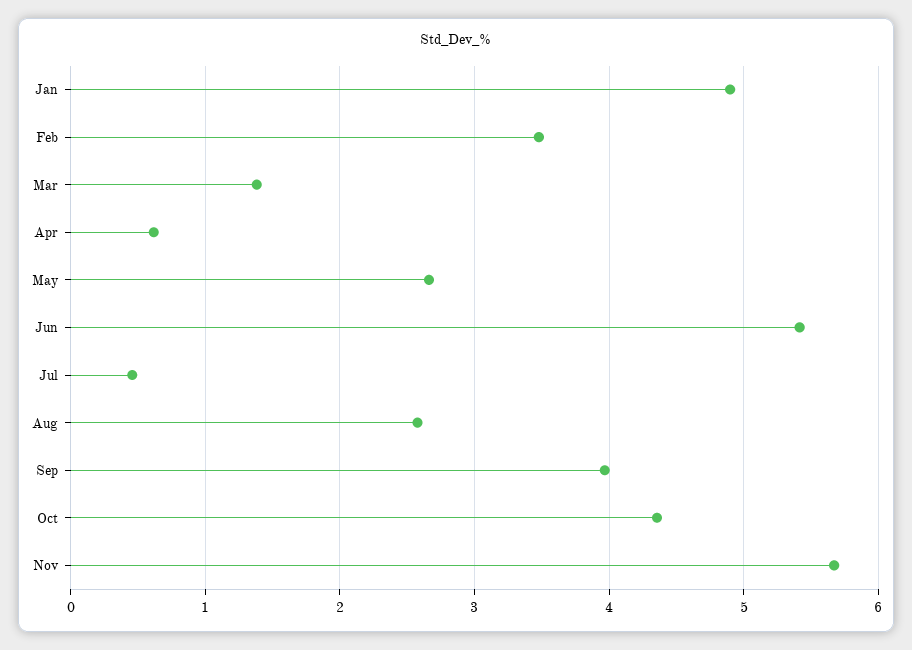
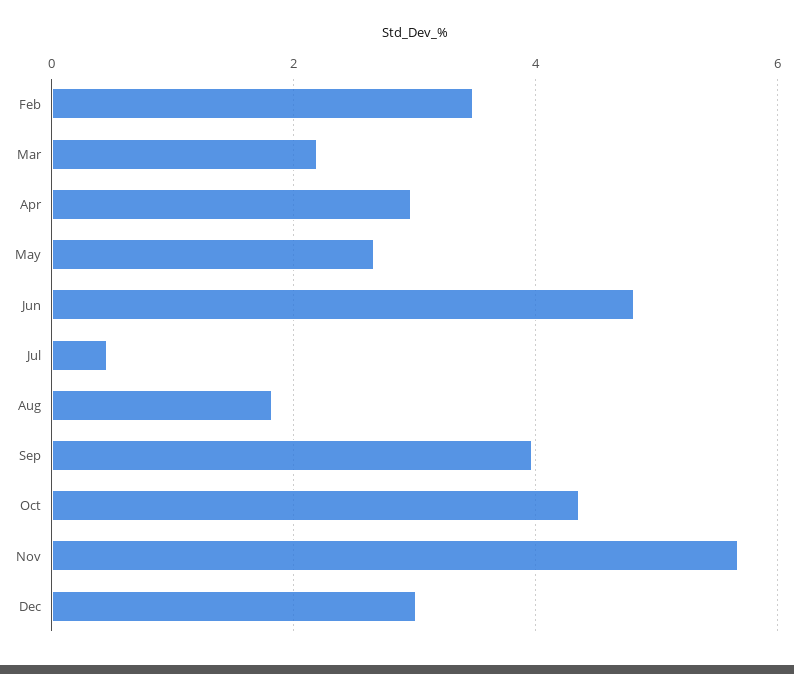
Jan: 4.9 -> none
Mar: 1.4 -> 2.2
Apr: 0.6 -> 3
Jun: 5.4 -> 4.8
Aug: 2.6 -> 1.8
Dec: none -> 3

